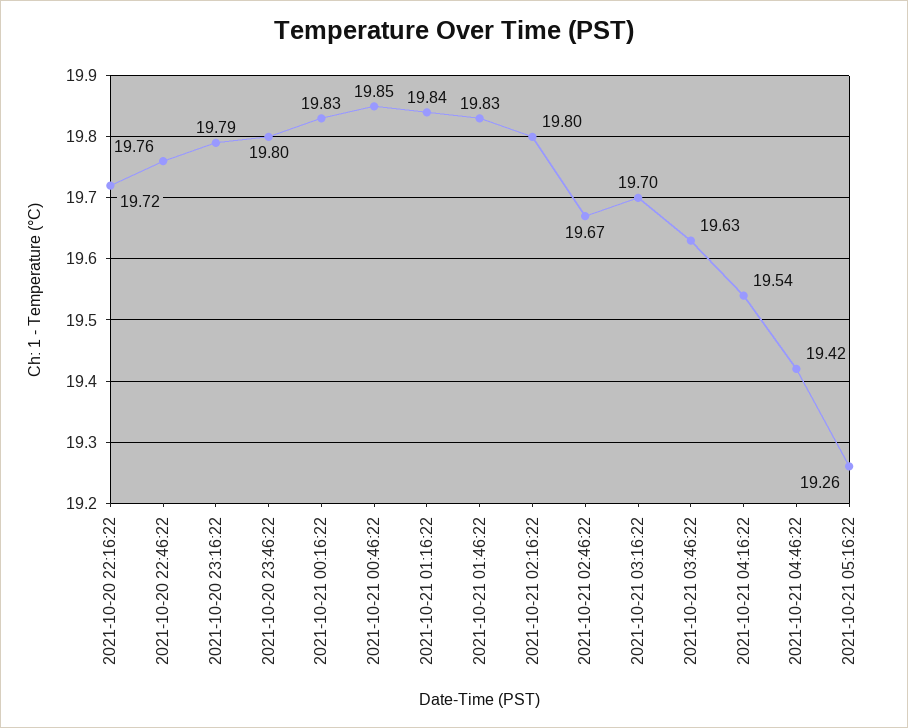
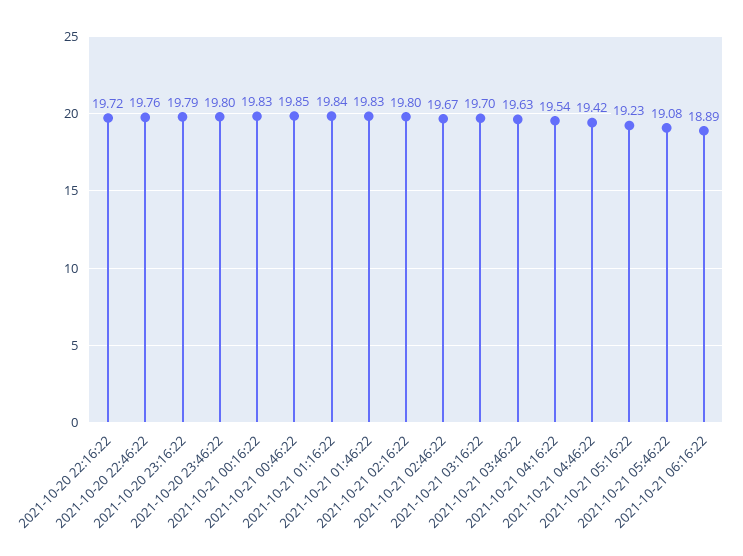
2021-10-21 05:16:22: 19.26 -> 19.23
2021-10-21 05:46:22: none -> 19.08
2021-10-21 06:16:22: none -> 18.89

